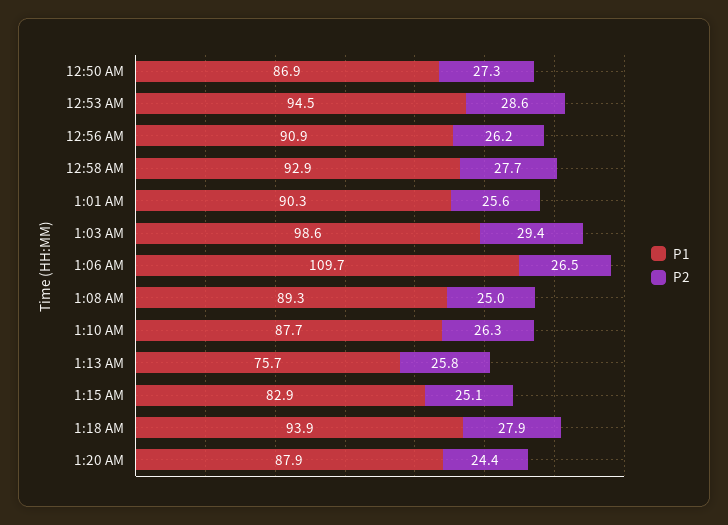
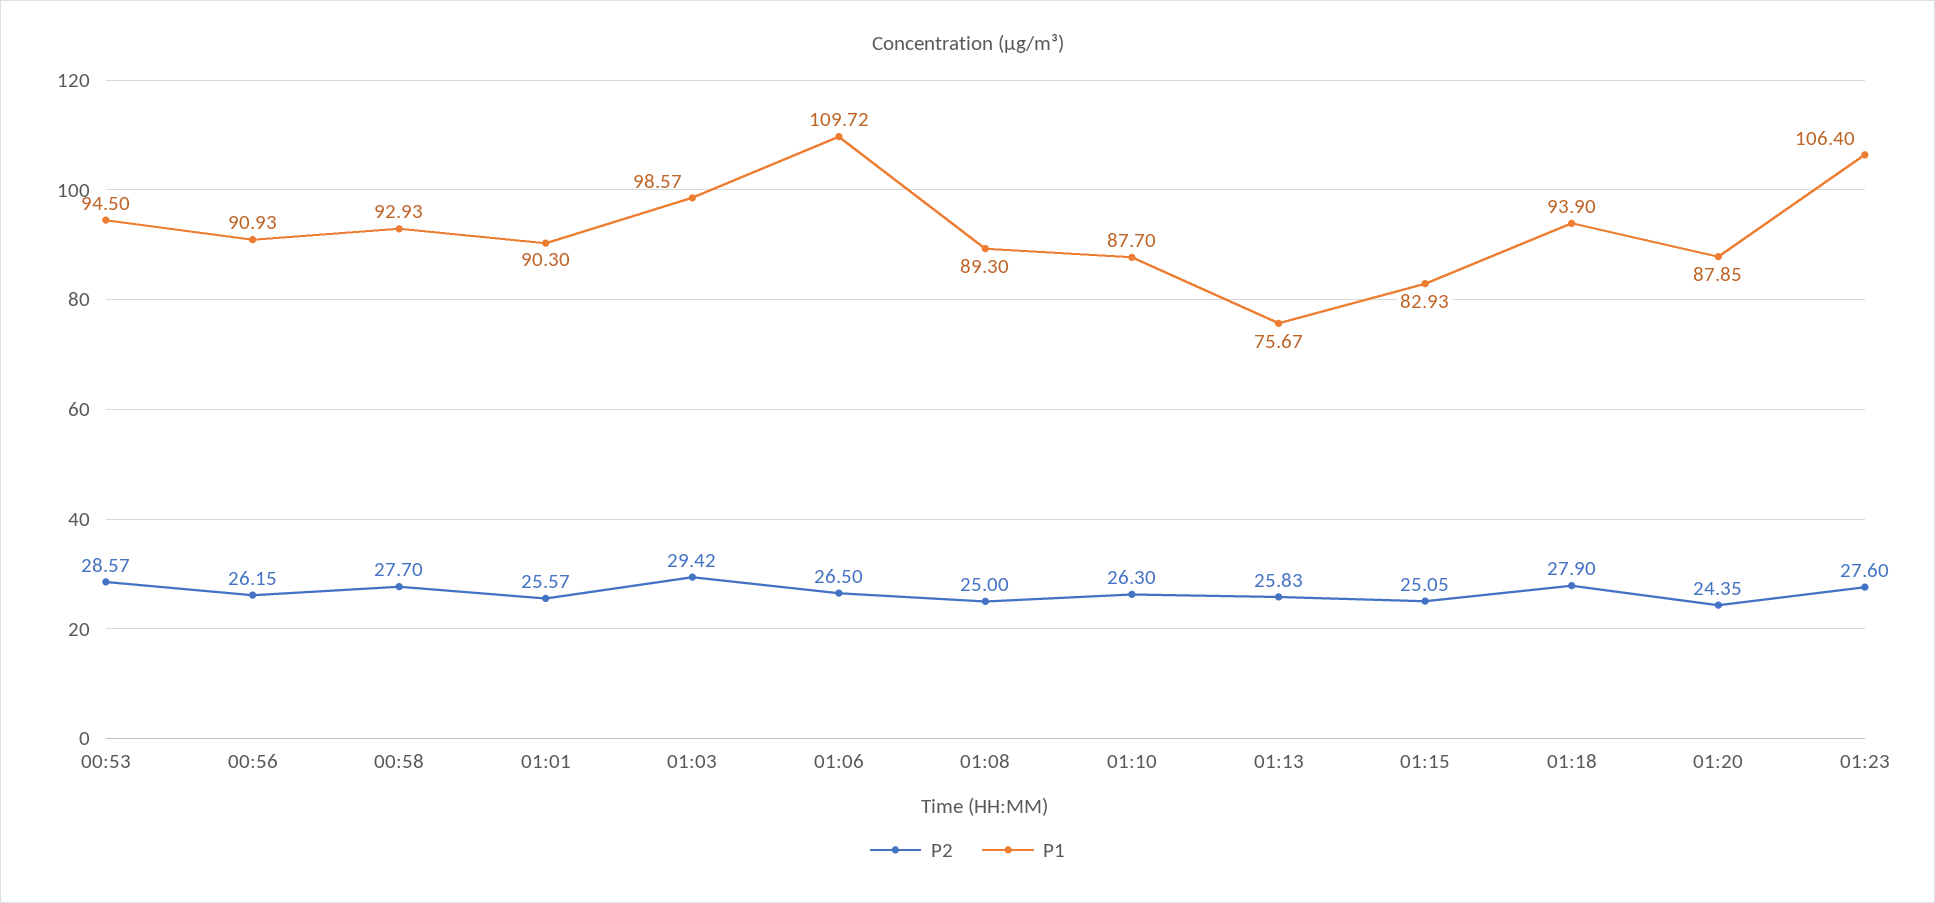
P1, 12:50 AM: 86.9 -> none
P2, 12:50 AM: 27.3 -> none
P2, 01:23: none -> 27.6
P1, 01:23: none -> 106.4

